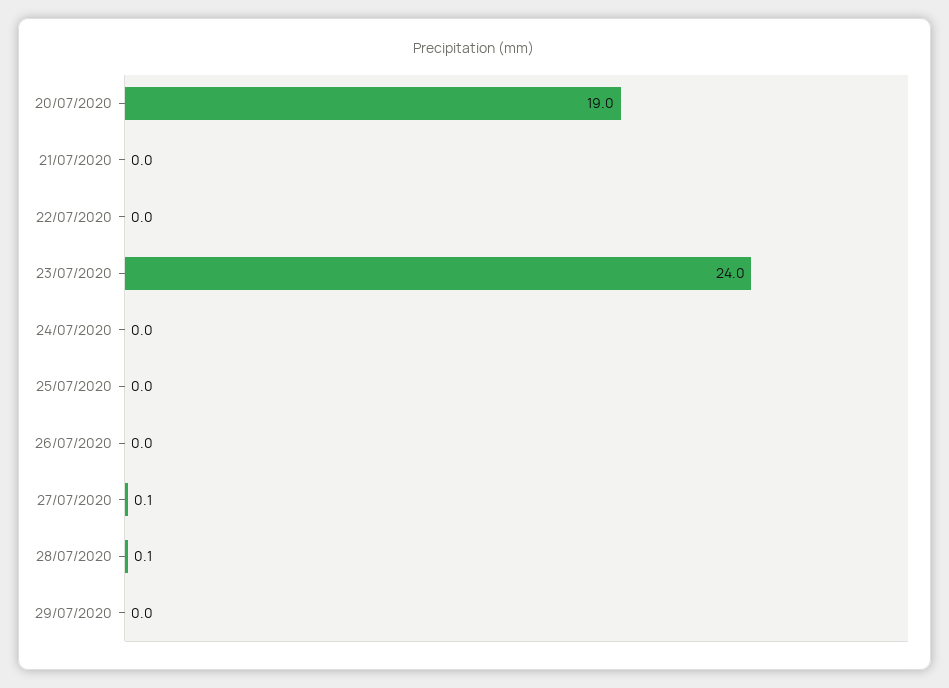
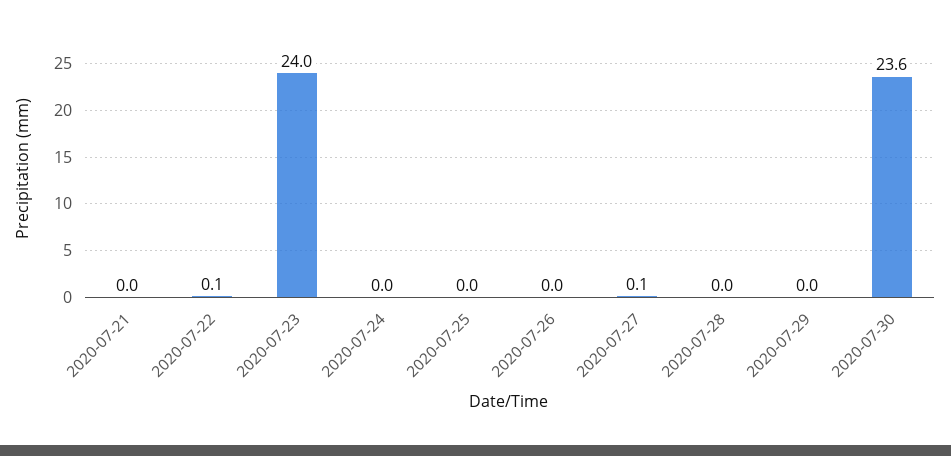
20/07/2020: 19 -> none
22/07/2020: 0 -> 0.1
28/07/2020: 0.1 -> 0
2020-07-30: none -> 23.6

